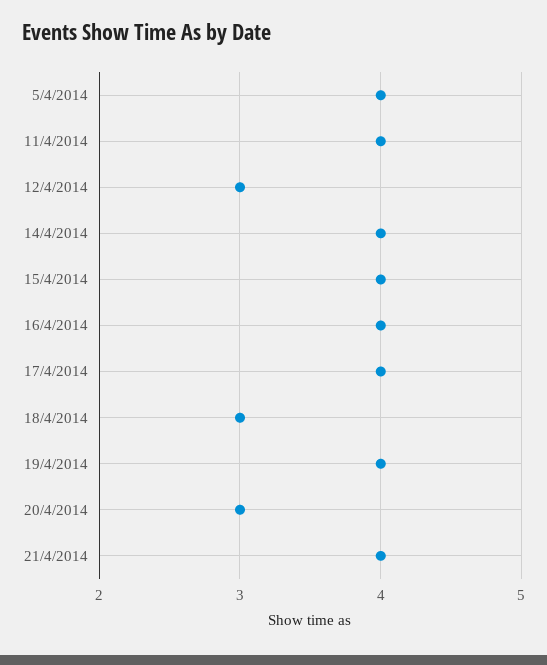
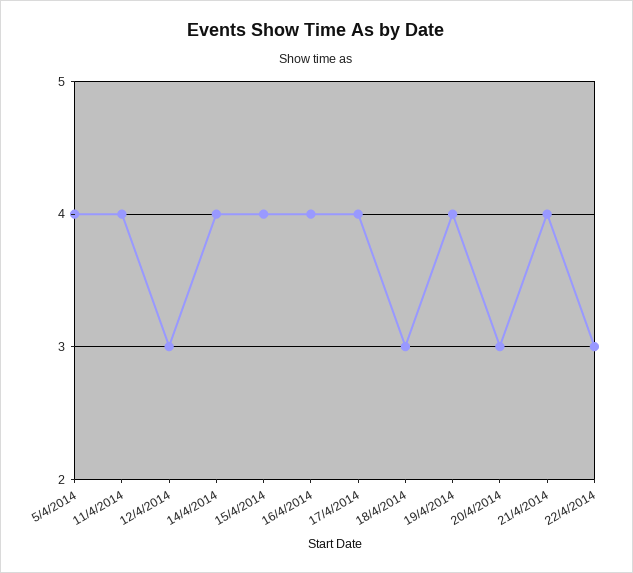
22/4/2014: none -> 3

